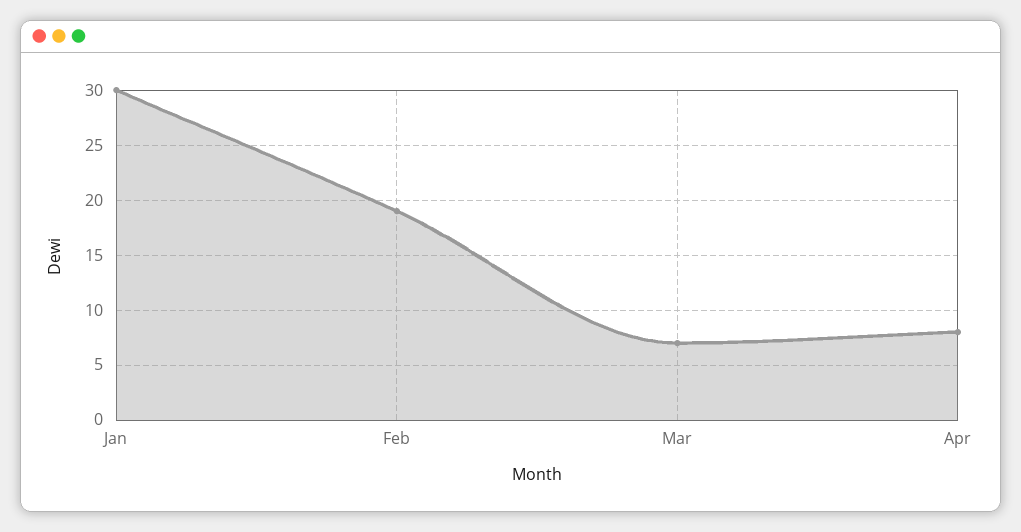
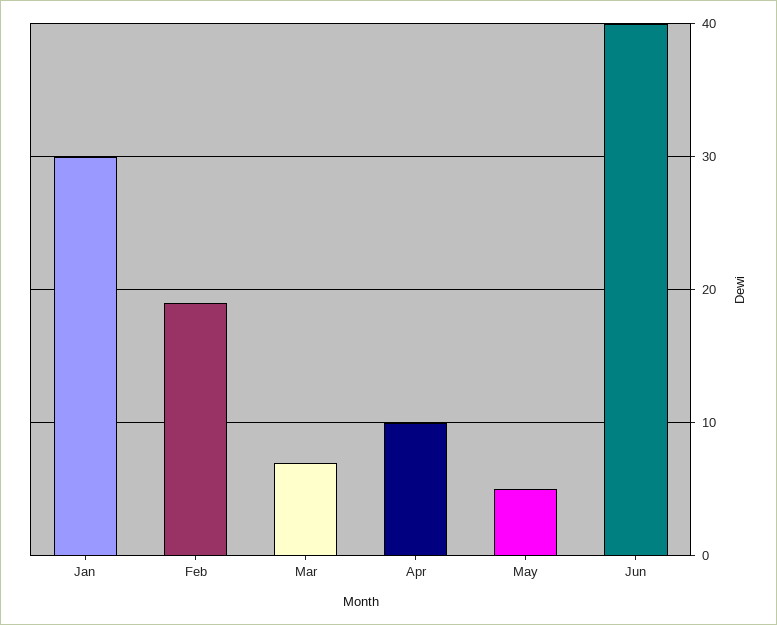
Apr: 8 -> 10
May: none -> 5
Jun: none -> 40

